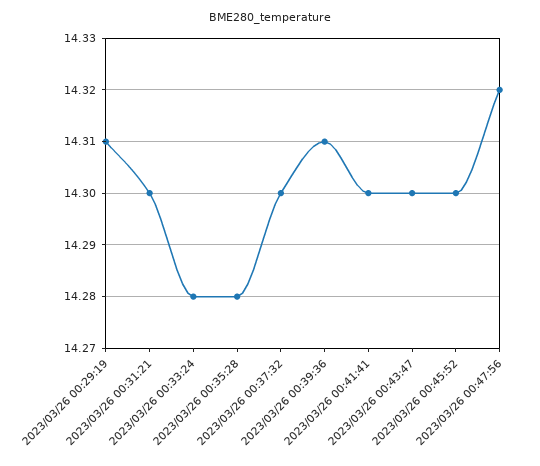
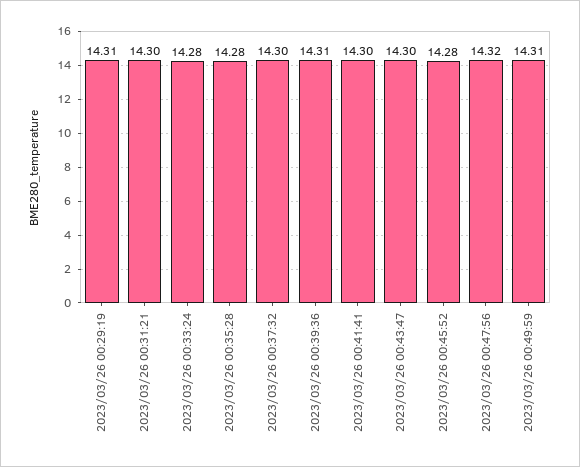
2023/03/26 00:45:52: 14.3 -> 14.28
2023/03/26 00:49:59: none -> 14.31

